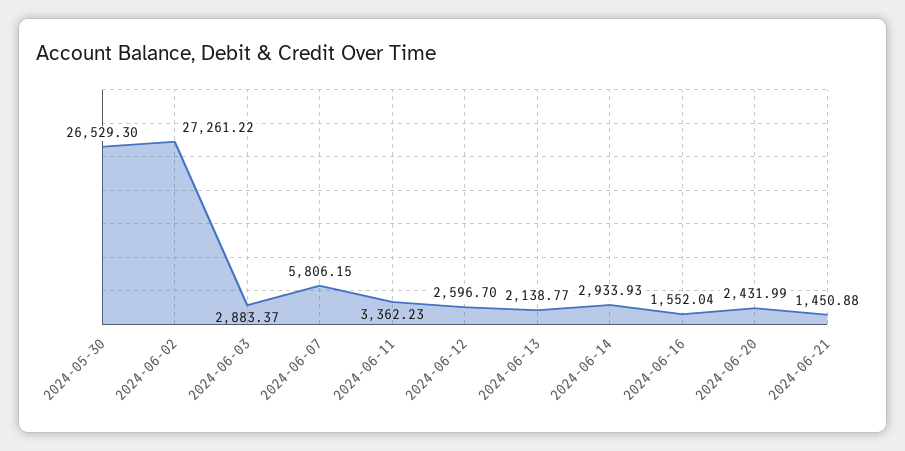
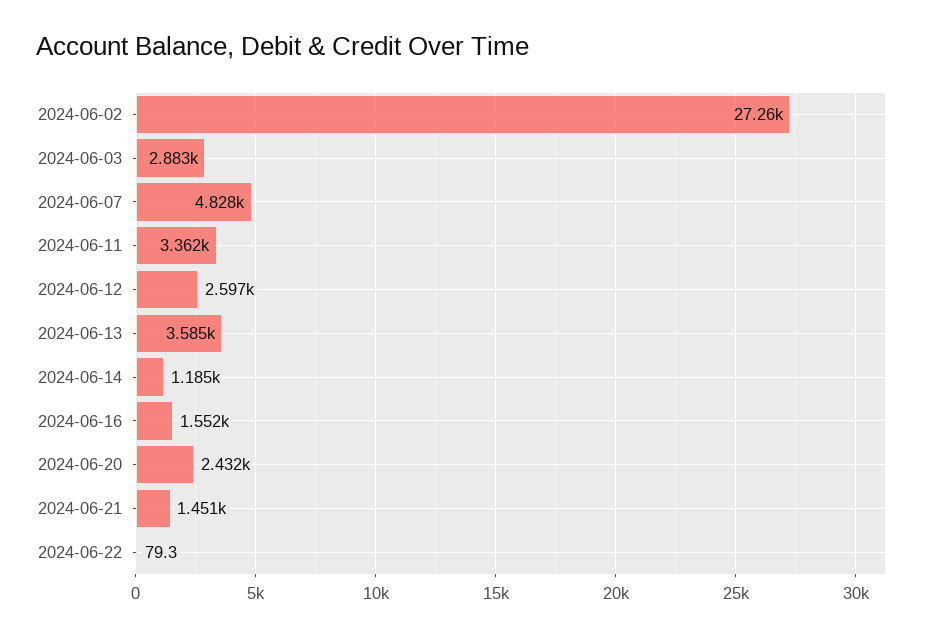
2024-05-30: 26529.3 -> none
2024-06-07: 5806.15 -> 4828
2024-06-13: 2138.77 -> 3585
2024-06-14: 2933.93 -> 1185
2024-06-22: none -> 79.3

